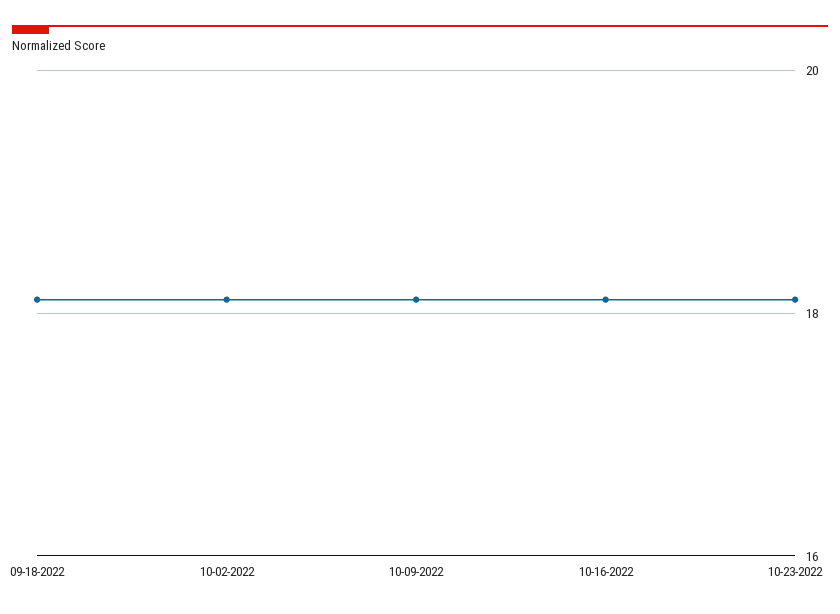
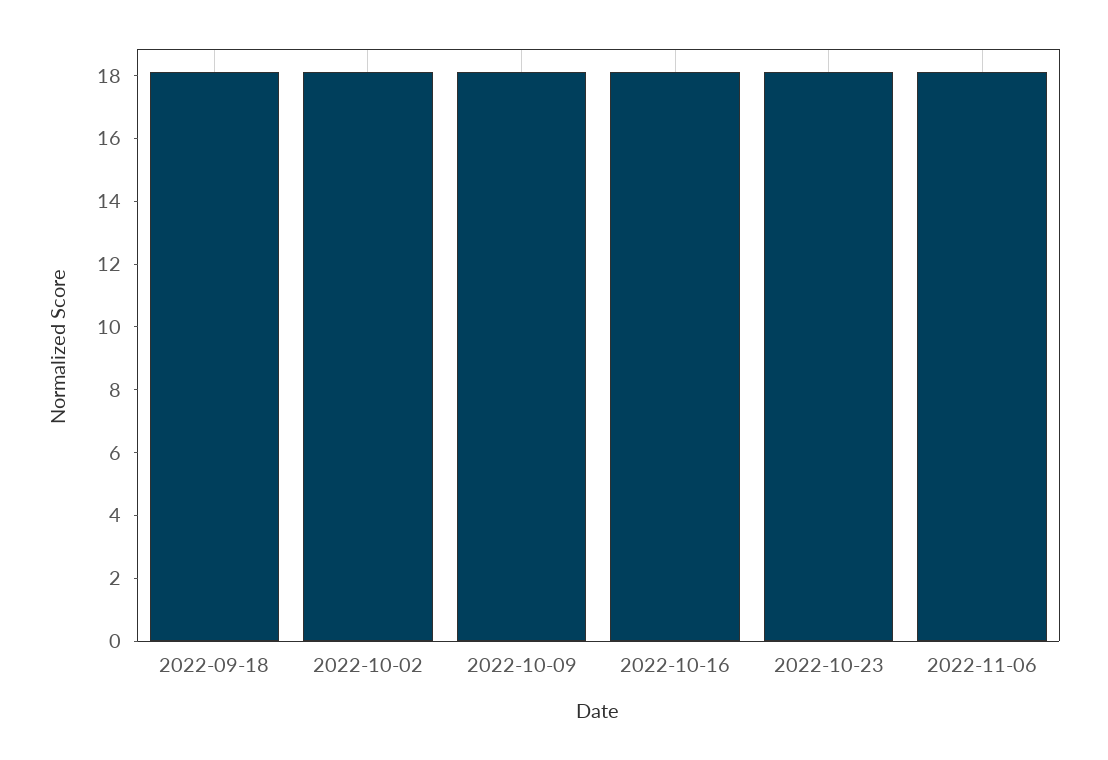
2022-11-06: none -> 18

